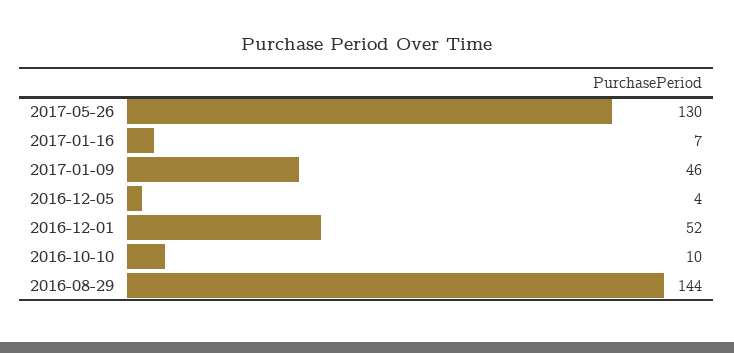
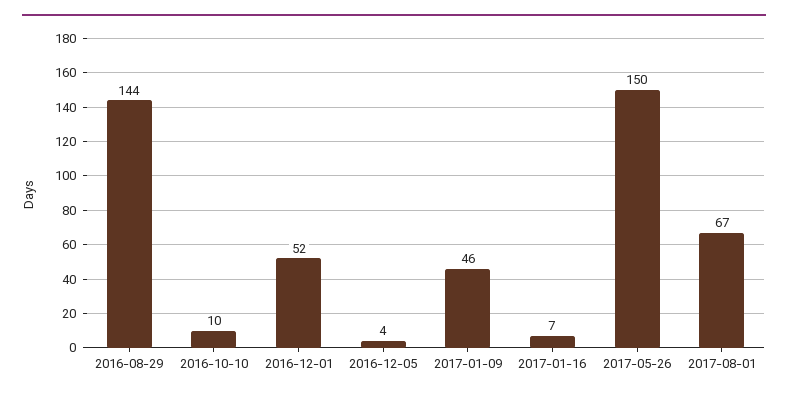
2017-05-26: 130 -> 150
2017-08-01: none -> 67

